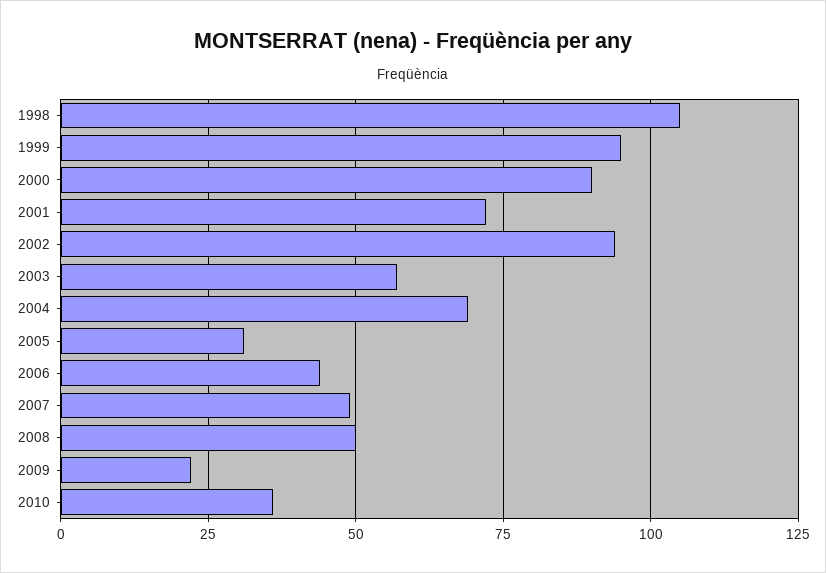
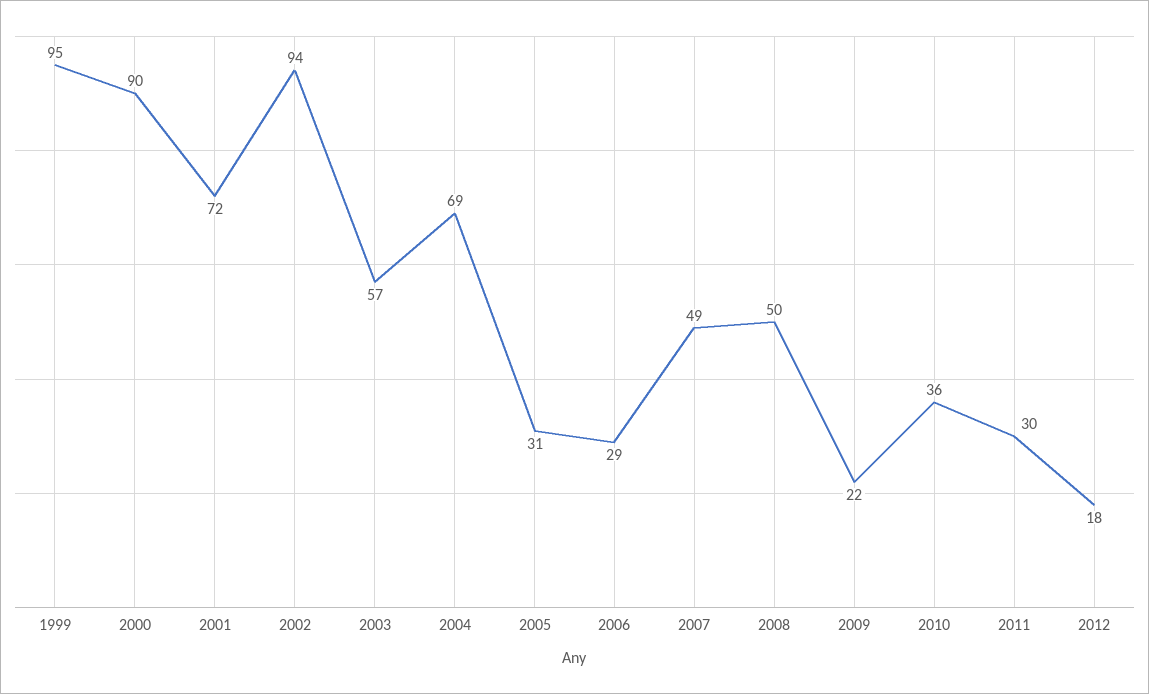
1998: 105 -> none
2006: 45 -> 29
2011: none -> 30
2012: none -> 18

